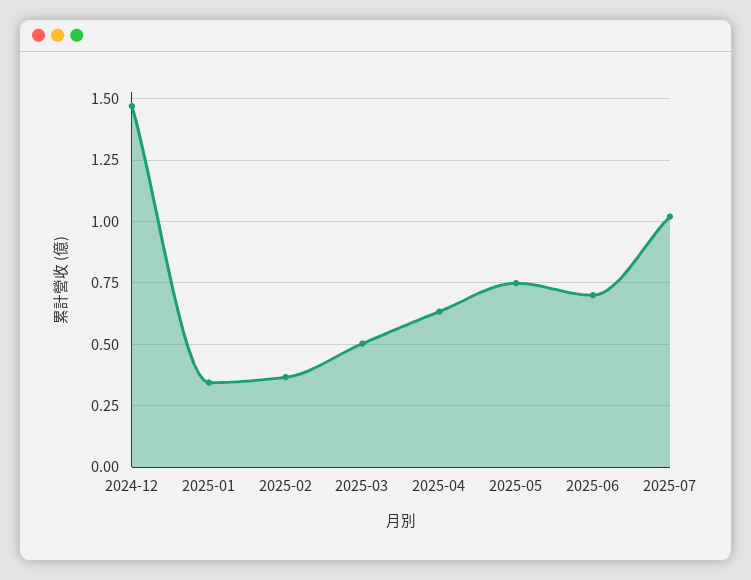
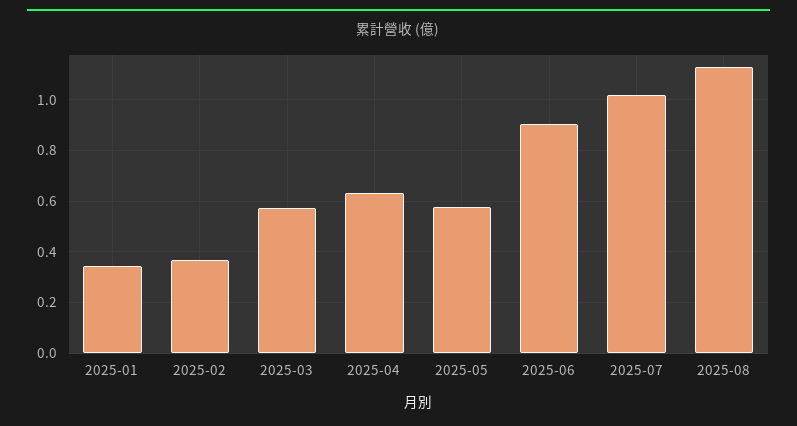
2024-12: 1.475 -> none
2025-03: 0.5 -> 0.575
2025-05: 0.75 -> 0.575
2025-06: 0.7 -> 0.9
2025-08: none -> 1.125

